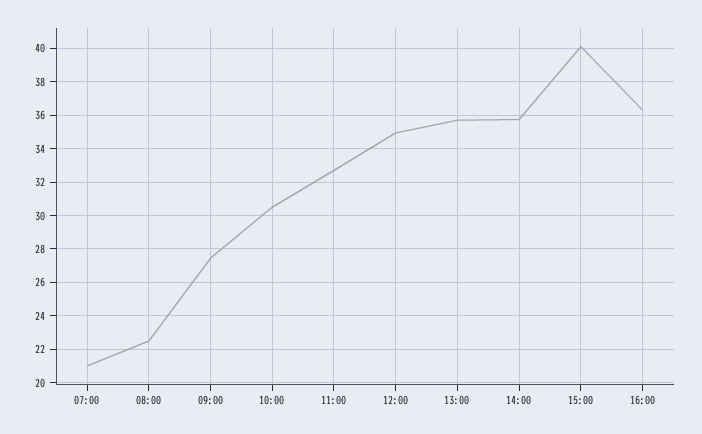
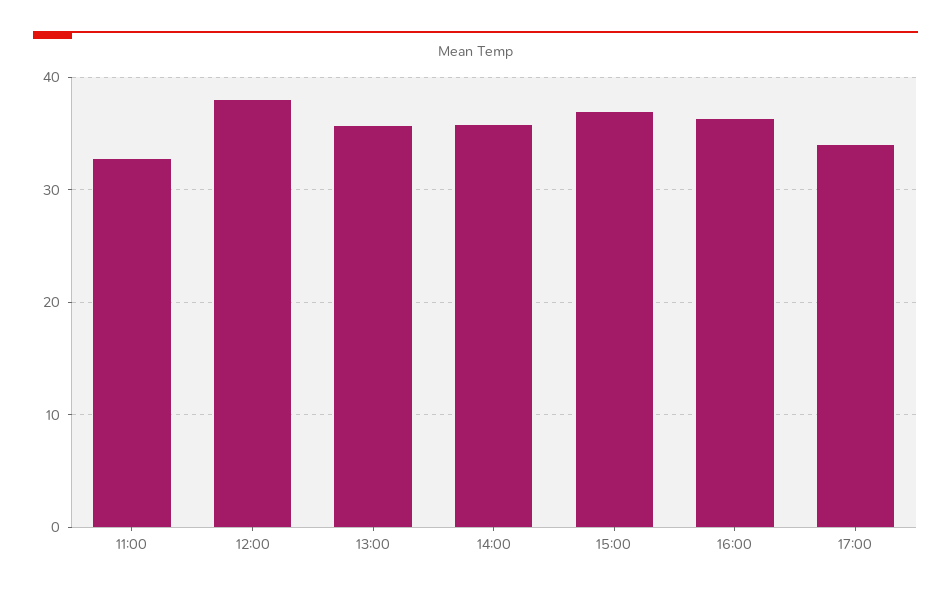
07:00: 21 -> none
08:00: 22.5 -> none
09:00: 27.5 -> none
10:00: 30.5 -> none
12:00: 35 -> 38
15:00: 40 -> 37
17:00: none -> 34

